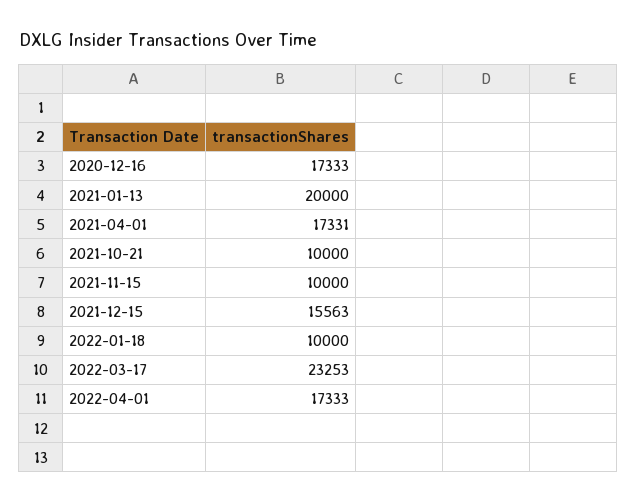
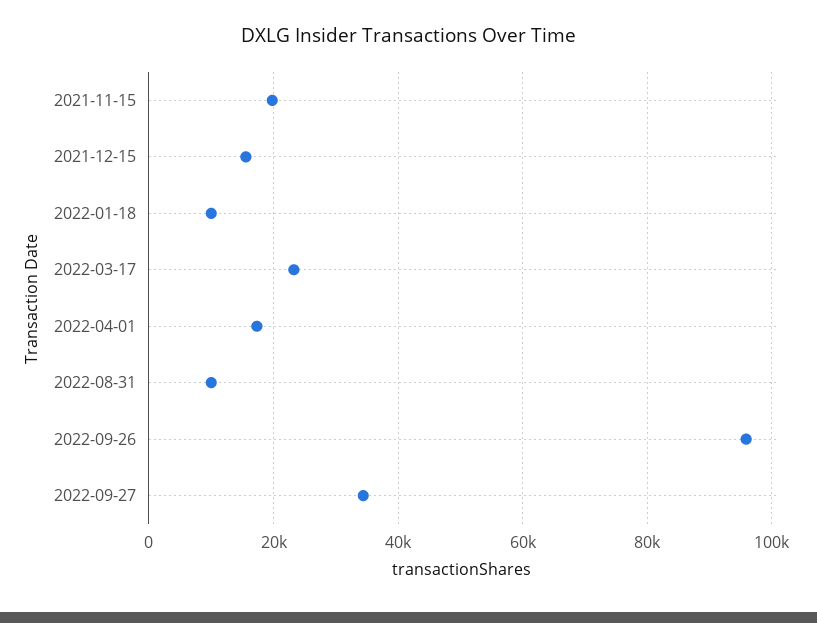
2020-12-16: 17333 -> none
2021-01-13: 20000 -> none
2021-04-01: 17331 -> none
2021-10-21: 10000 -> none
2021-11-15: 10000 -> 20000
2022-08-31: none -> 10000
2022-09-26: none -> 96000
2022-09-27: none -> 34000

